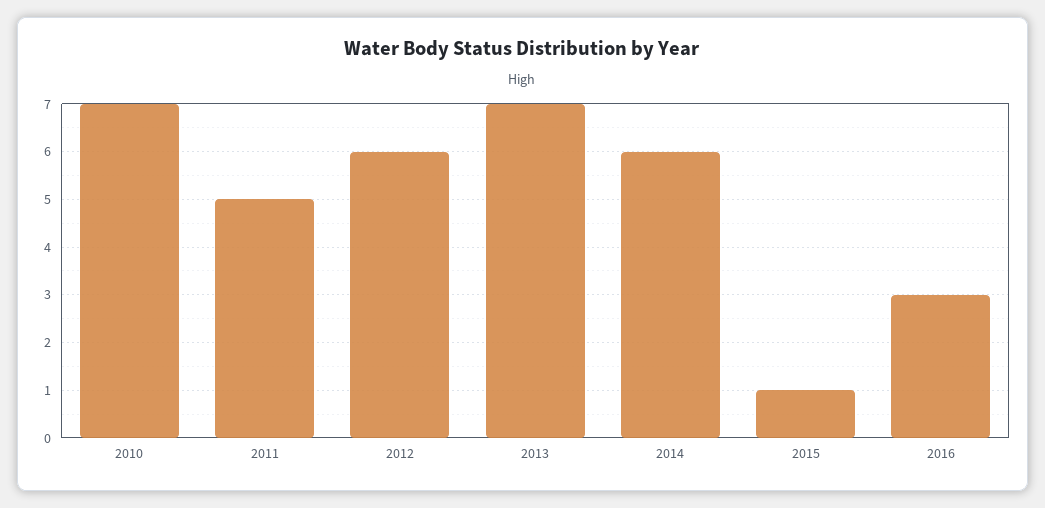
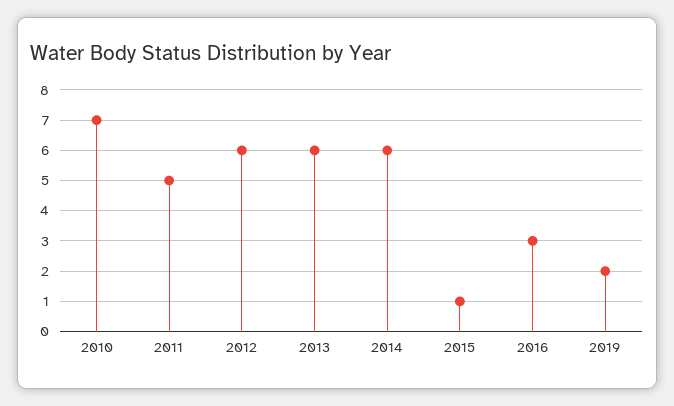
2013: 7 -> 6
2019: none -> 2

